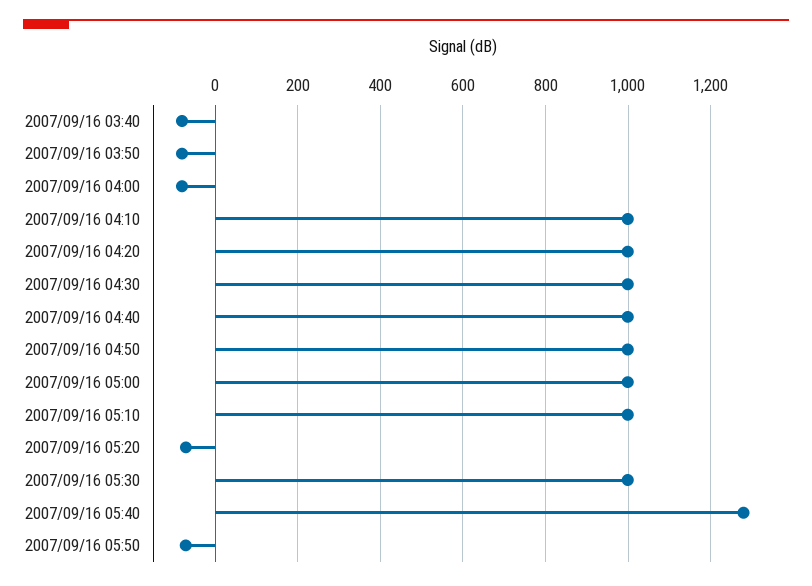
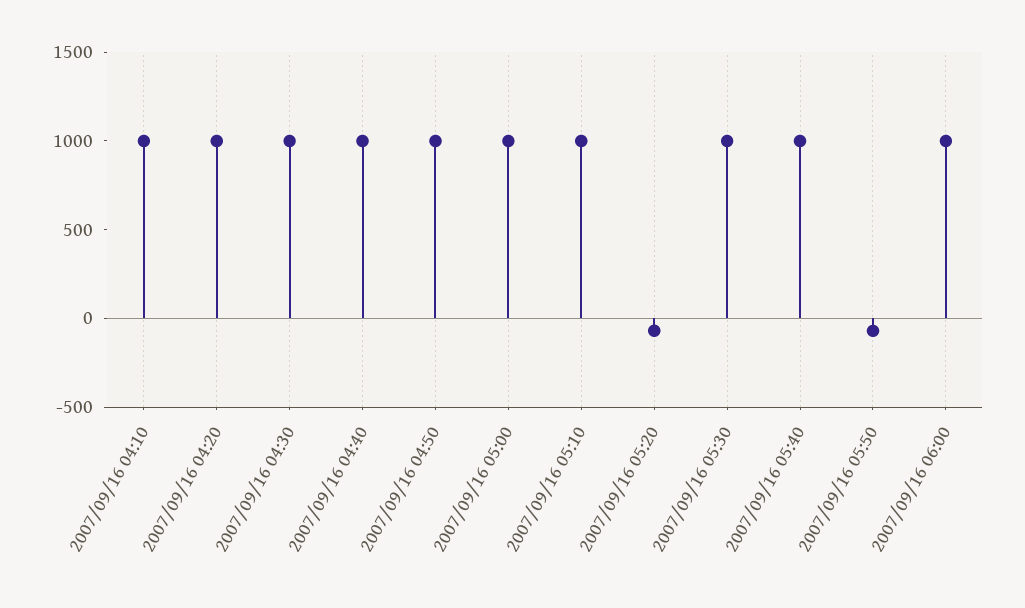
2007/09/16 03:40: -80 -> none
2007/09/16 03:50: -80 -> none
2007/09/16 04:00: -80 -> none
2007/09/16 05:40: 1280 -> 1000
2007/09/16 06:00: none -> 1000

